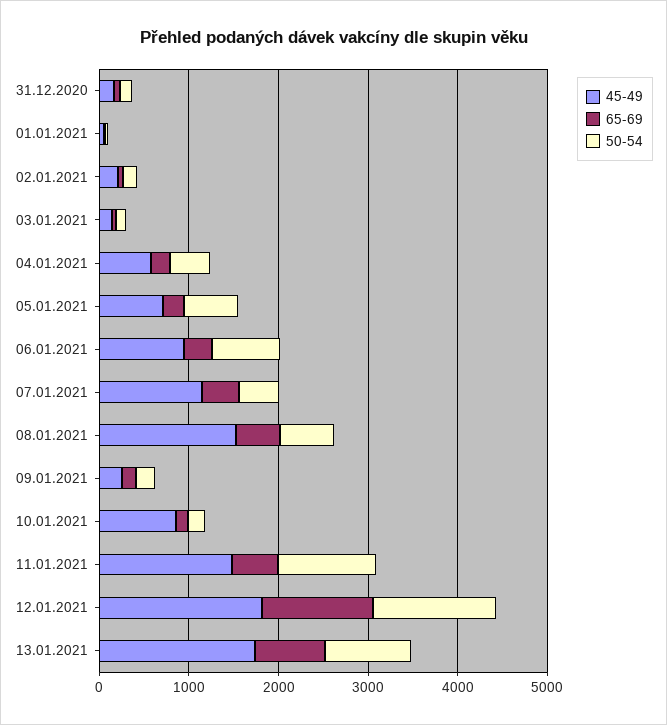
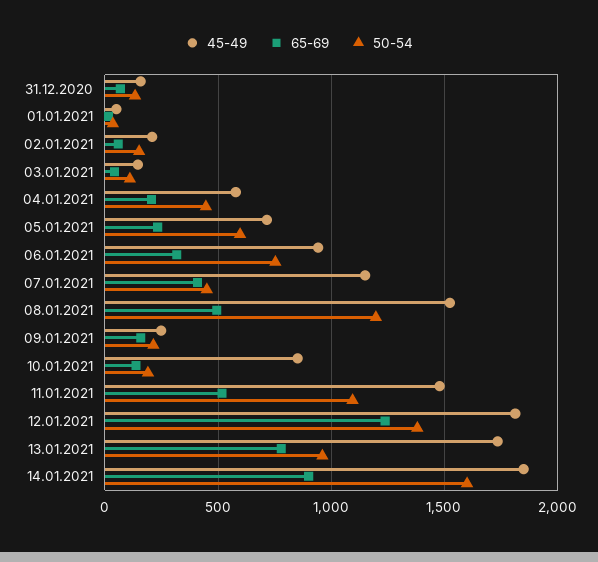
50-54, 08.01.2021: 600 -> 1200
45-49, 14.01.2021: none -> 1850
65-69, 14.01.2021: none -> 900
50-54, 14.01.2021: none -> 1600

